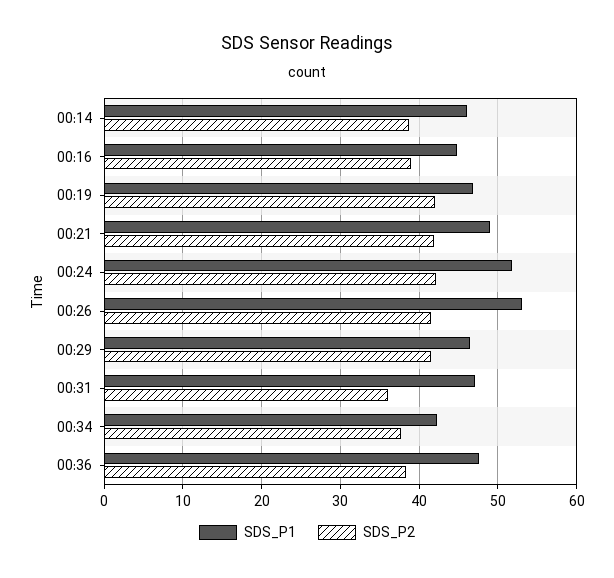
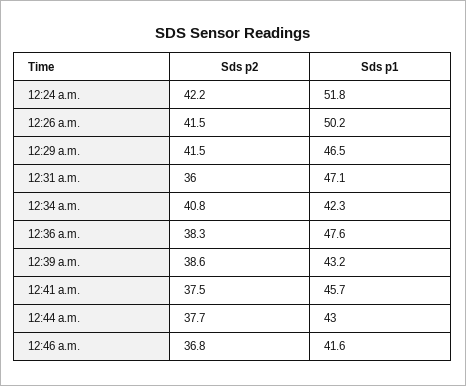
SDS_P1, 00:14: 46 -> none
SDS_P2, 00:14: 39 -> none
SDS_P1, 00:16: 45 -> none
SDS_P2, 00:16: 39 -> none
SDS_P1, 00:19: 47 -> none
SDS_P2, 00:19: 42 -> none
SDS_P1, 00:21: 49 -> none
SDS_P2, 00:21: 42 -> none
SDS_P1, 00:26: 53 -> 50.2
SDS_P2, 00:34: 38 -> 40.8
SDS_P2, 12:39 a.m.: none -> 38.6
SDS_P1, 12:39 a.m.: none -> 43.2
SDS_P2, 12:41 a.m.: none -> 37.5
SDS_P1, 12:41 a.m.: none -> 45.7
SDS_P2, 12:44 a.m.: none -> 37.7
SDS_P1, 12:44 a.m.: none -> 43
SDS_P2, 12:46 a.m.: none -> 36.8
SDS_P1, 12:46 a.m.: none -> 41.6

